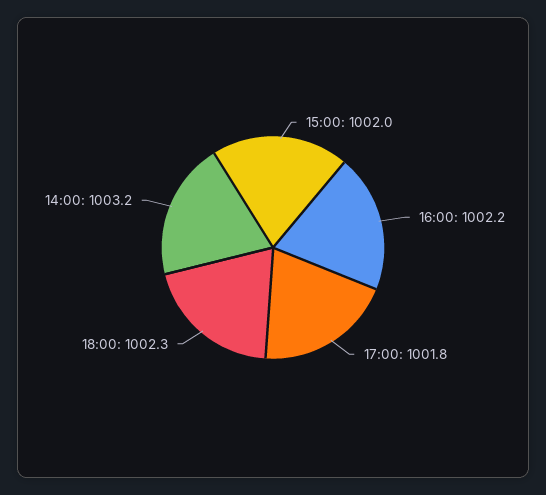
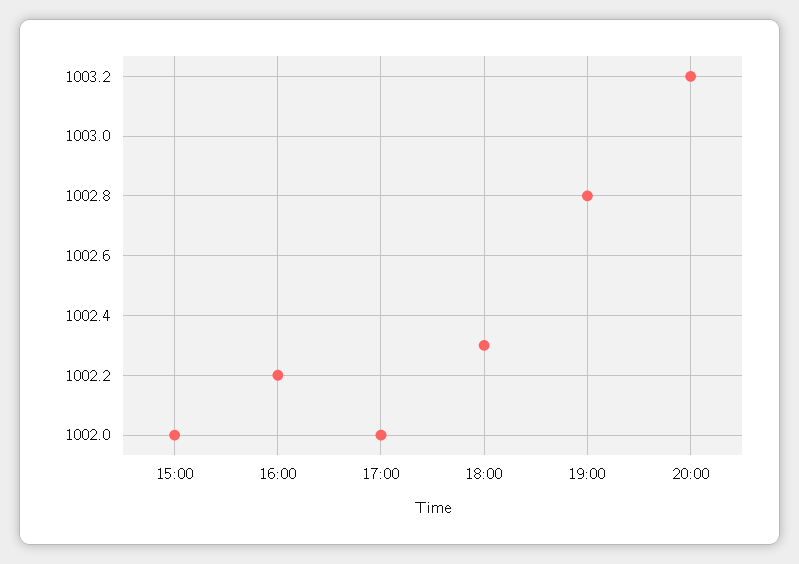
17:00: 1001.8 -> 1002
14:00: 1003.2 -> none
19:00: none -> 1002.8
20:00: none -> 1003.2

